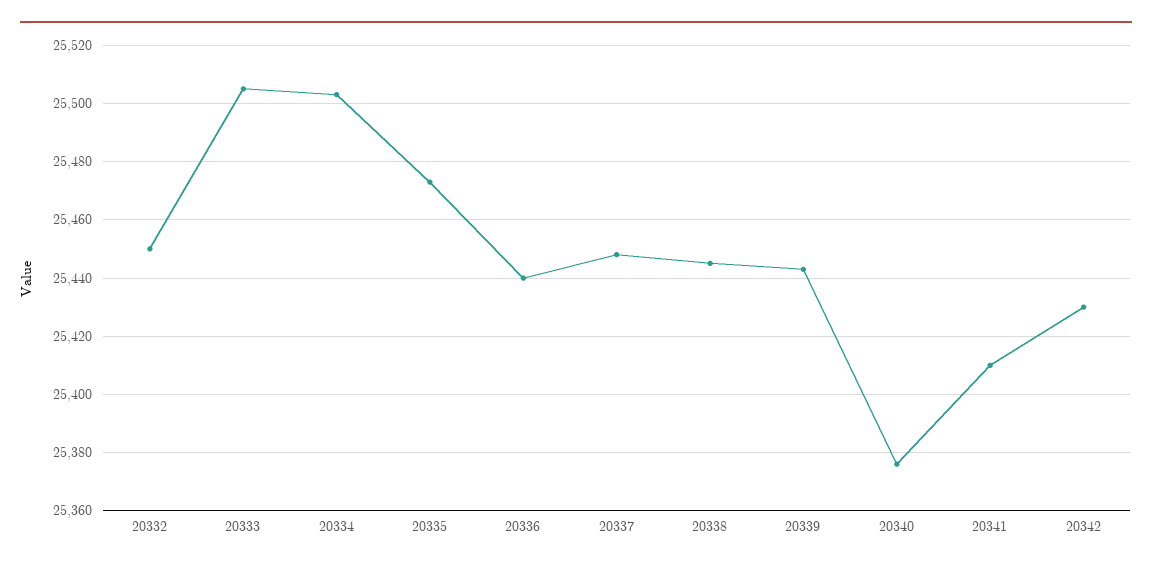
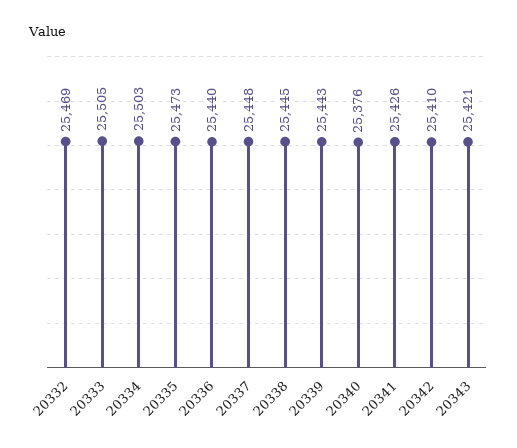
20332: 25450 -> 25469
20341: 25410 -> 25426
20342: 25430 -> 25410
20343: none -> 25421

